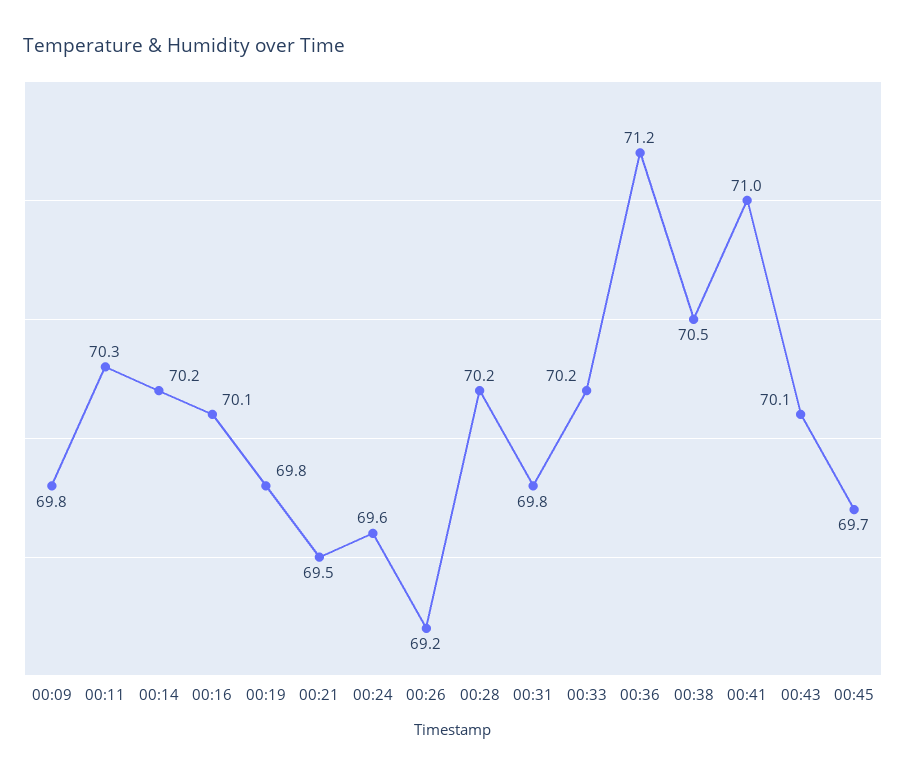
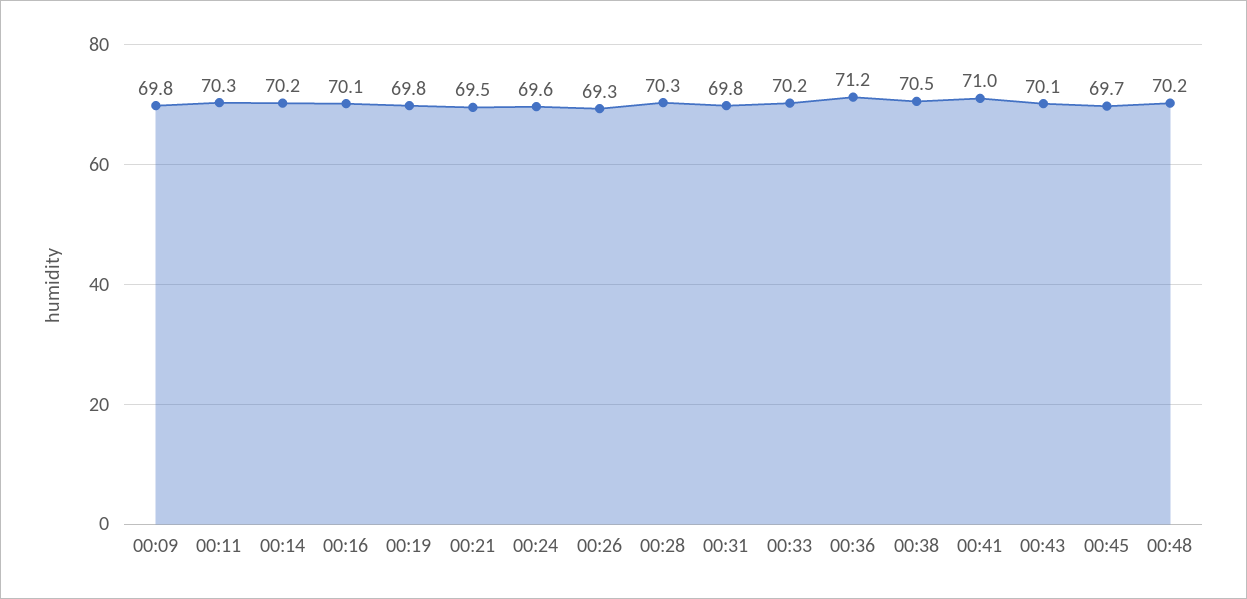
00:26: 69.2 -> 69.3
00:28: 70.2 -> 70.3
00:48: none -> 70.2

